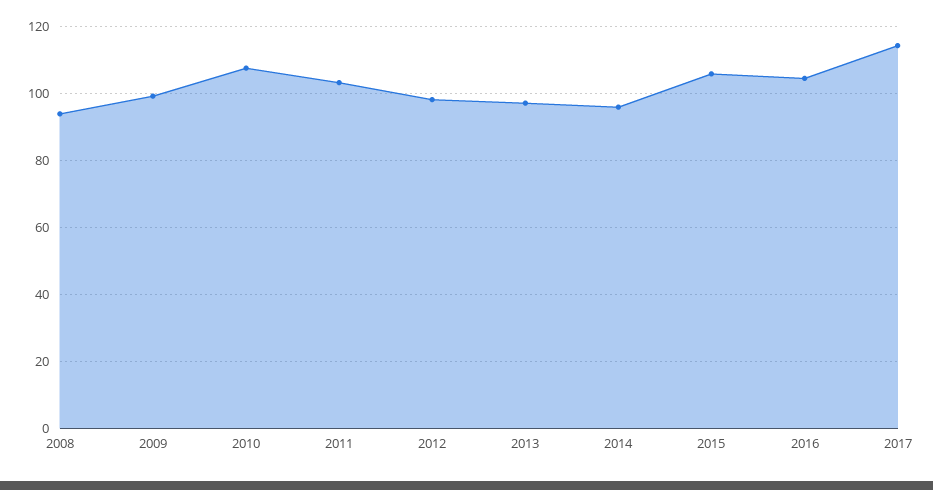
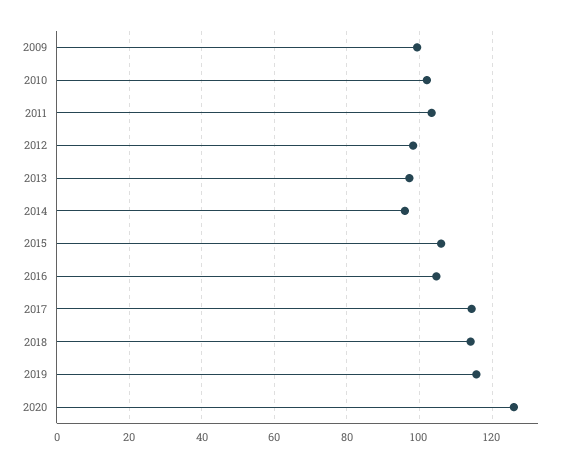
2008: 94 -> none
2010: 108 -> 102
2018: none -> 114
2019: none -> 116
2020: none -> 126

